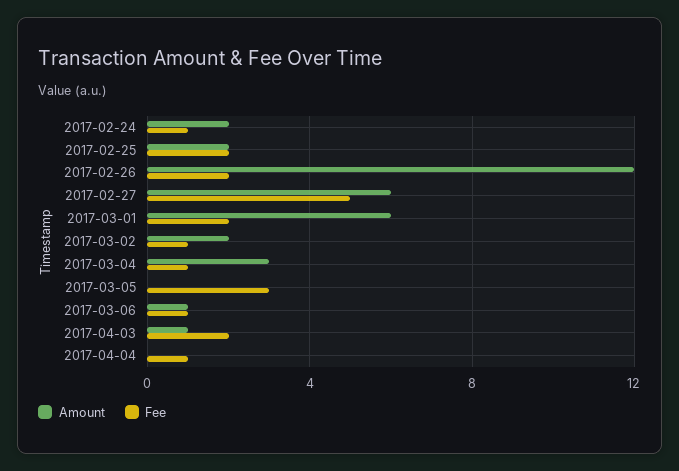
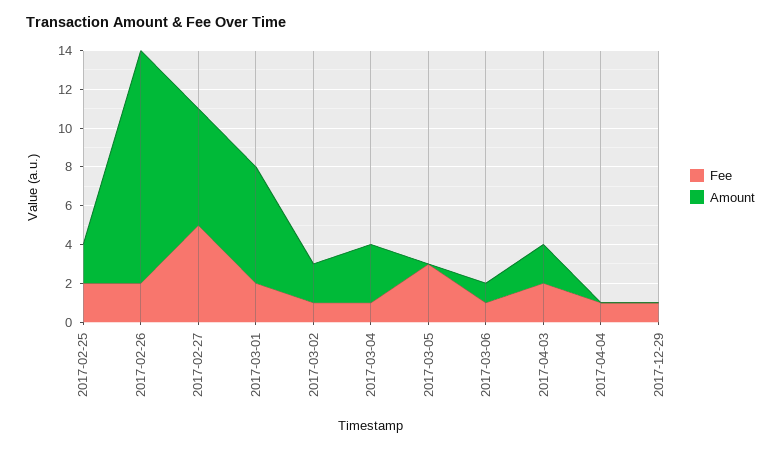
Amount, 2017-02-24: 2 -> none
Fee, 2017-02-24: 1 -> none
Amount, 2017-04-03: 1 -> 2
Fee, 2017-12-29: none -> 1
Amount, 2017-12-29: none -> 0

